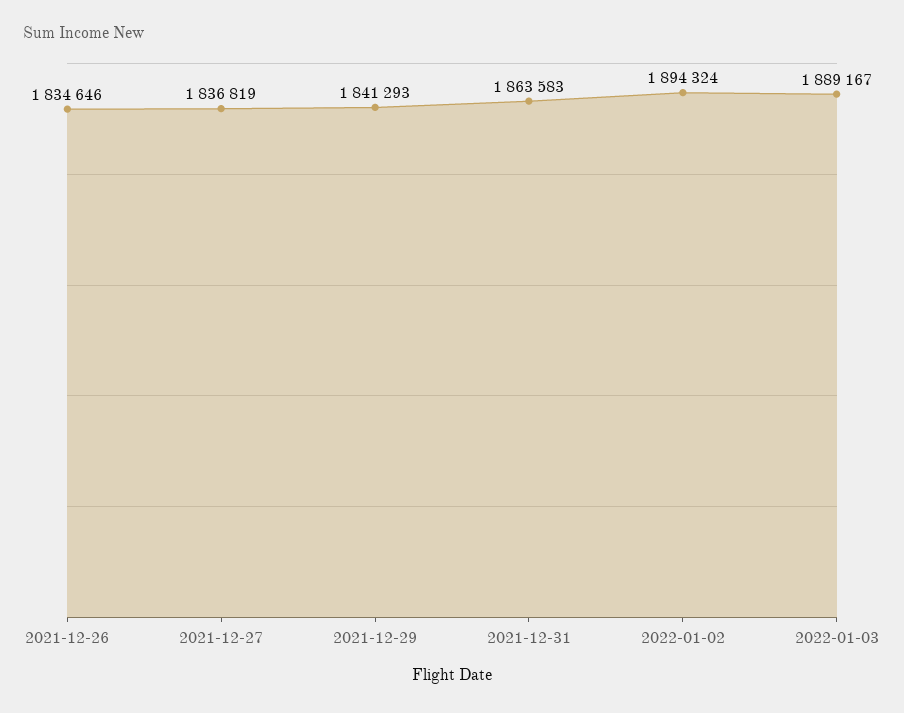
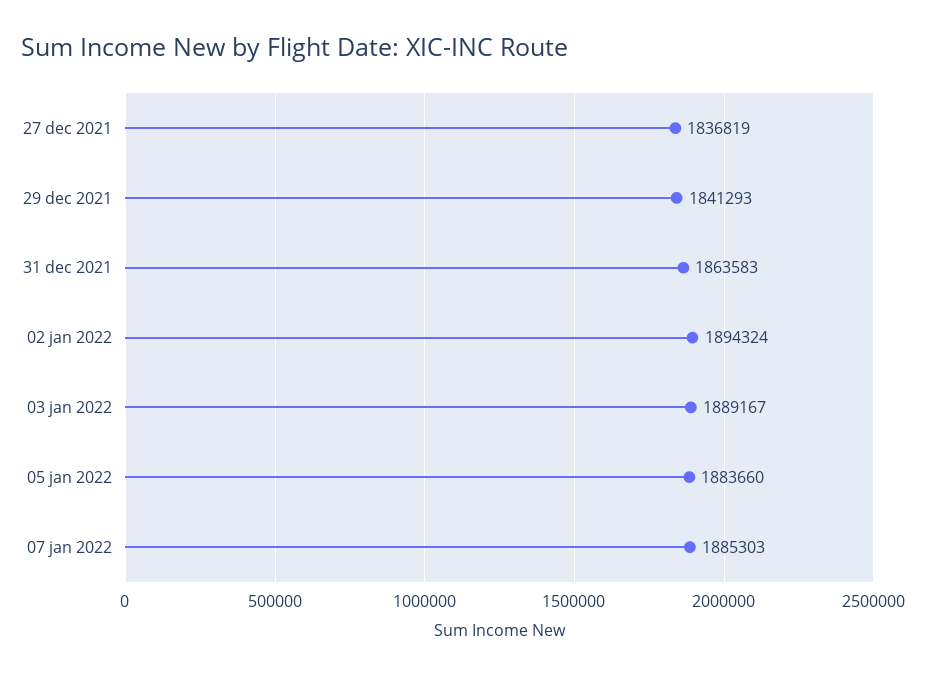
2021-12-26: 1834646 -> none
05 jan 2022: none -> 1883660
07 jan 2022: none -> 1885303

